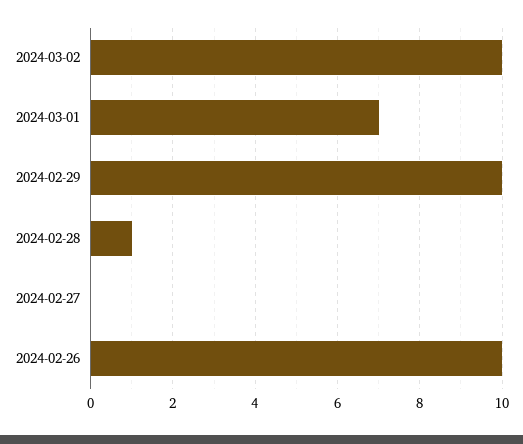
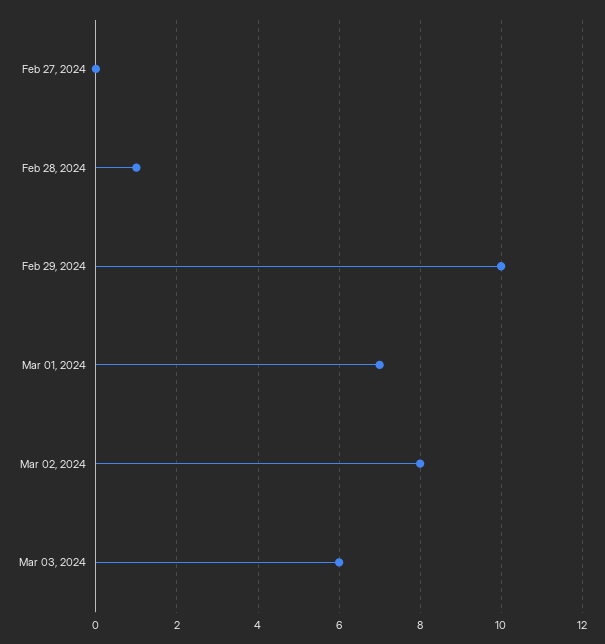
2024-03-02: 10 -> 8
2024-02-26: 10 -> none
Mar 03, 2024: none -> 6

